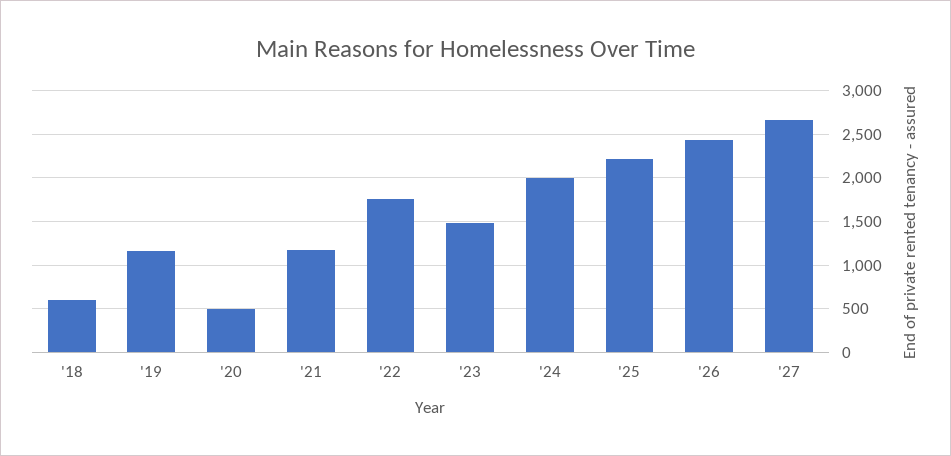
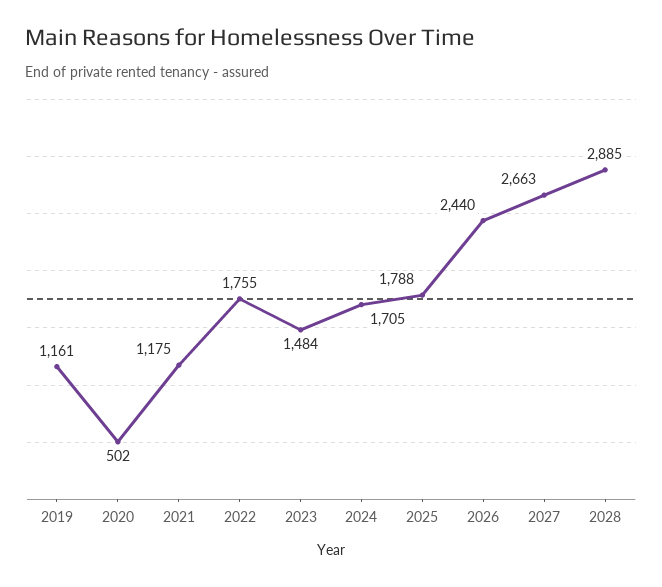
'18: 600 -> none
'24: 2000 -> 1705
'25: 2200 -> 1788
2028: none -> 2885

